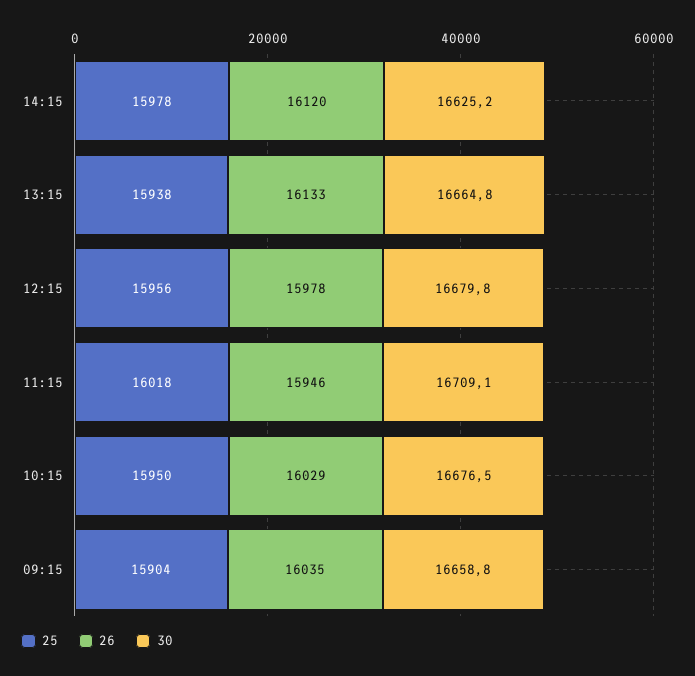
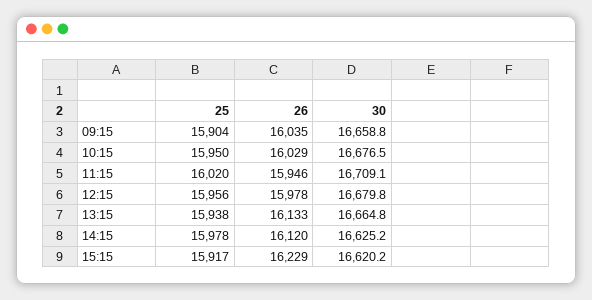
25, 11:15: 16018 -> 16020
25, 15:15: none -> 15917
26, 15:15: none -> 16229
30, 15:15: none -> 16620.2

